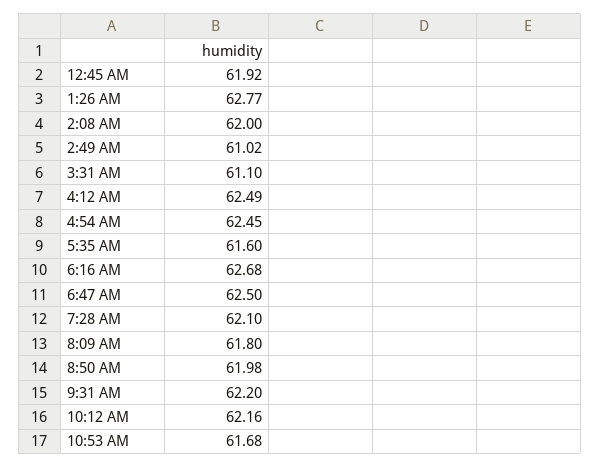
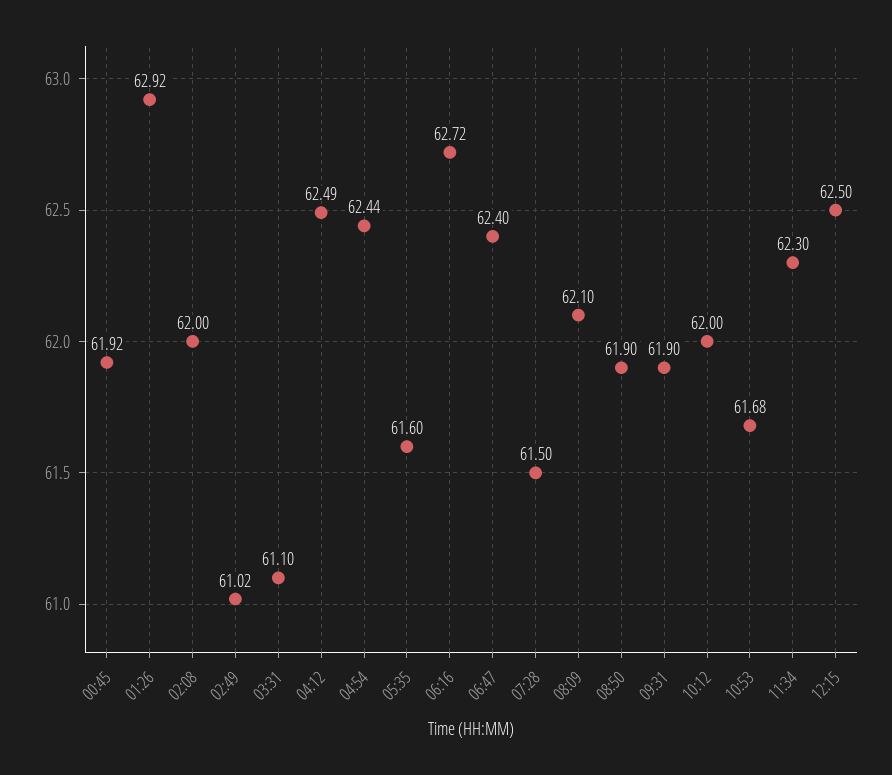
1:26 AM: 62.77 -> 62.92
4:54 AM: 62.45 -> 62.44
6:16 AM: 62.68 -> 62.72
6:47 AM: 62.5 -> 62.4
7:28 AM: 62.1 -> 61.5
8:09 AM: 61.8 -> 62.1
8:50 AM: 61.98 -> 61.9
9:31 AM: 62.2 -> 61.9
10:12 AM: 62.16 -> 62
11:34: none -> 62.3
12:15: none -> 62.5

